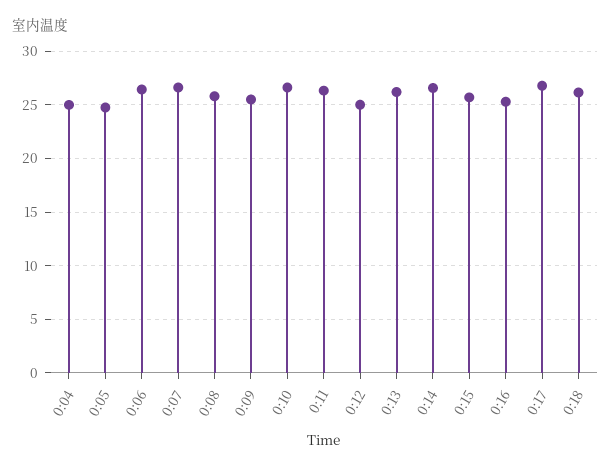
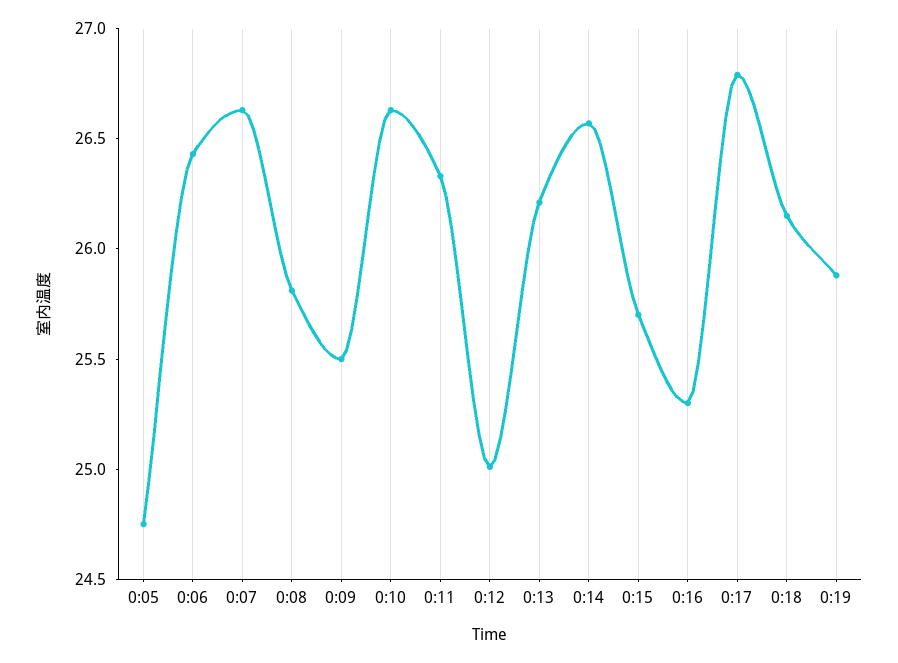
0:04: 25 -> none
0:19: none -> 25.9

